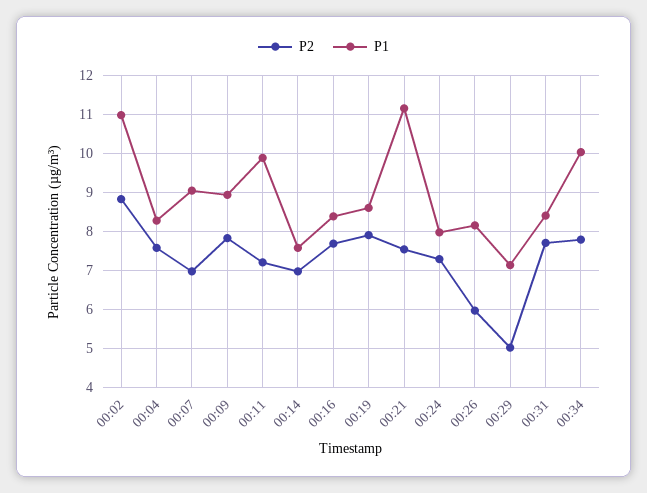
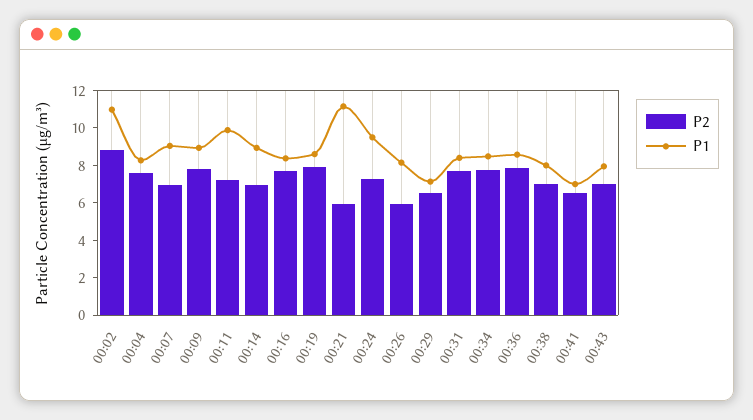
P1, 00:14: 7.6 -> 9
P2, 00:21: 7.6 -> 6
P1, 00:24: 8 -> 9.5
P2, 00:29: 5 -> 6.5
P1, 00:34: 10 -> 8.5
P2, 00:36: none -> 8
P1, 00:36: none -> 8.5
P2, 00:38: none -> 7
P1, 00:38: none -> 8
P2, 00:41: none -> 6.5
P1, 00:41: none -> 7
P2, 00:43: none -> 7
P1, 00:43: none -> 8

